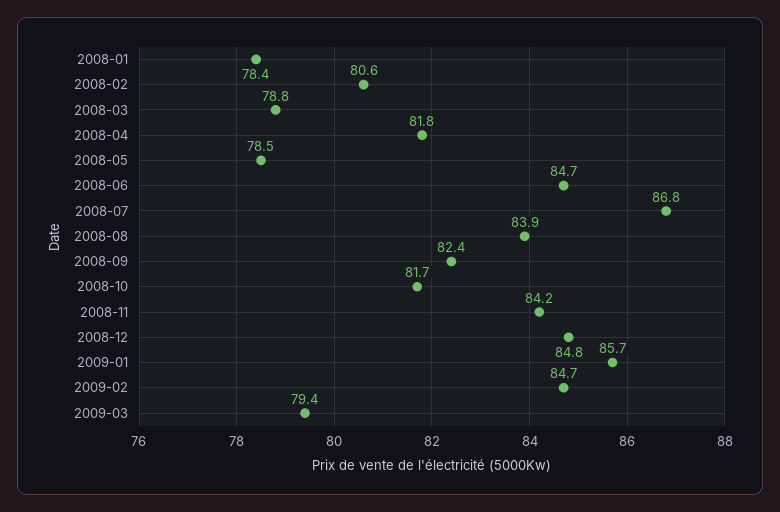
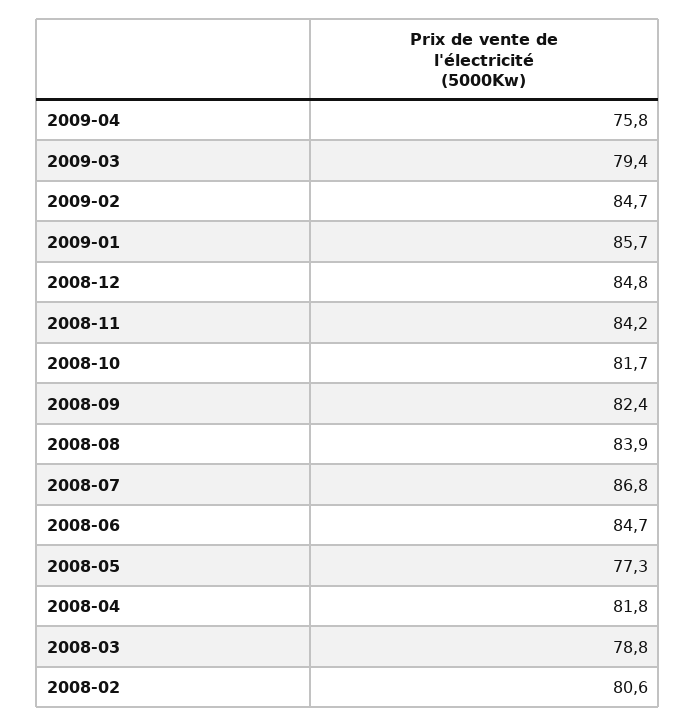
2008-01: 78.4 -> none
2008-05: 78.5 -> 77.3
2009-04: none -> 75.8

